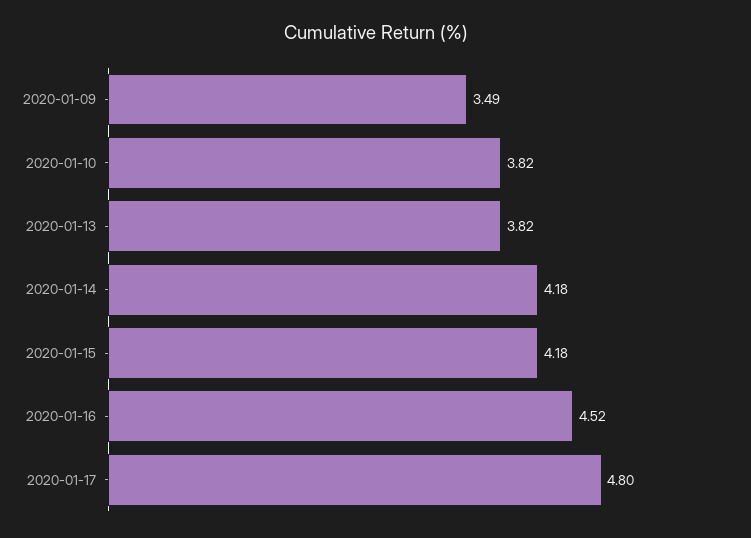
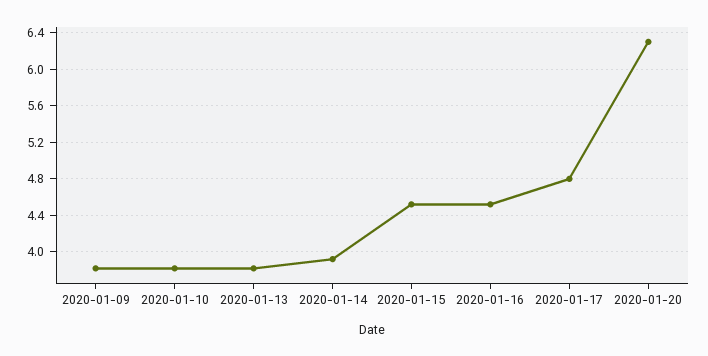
2020-01-09: 3.49 -> 3.8
2020-01-14: 4.18 -> 3.9
2020-01-15: 4.18 -> 4.5
2020-01-20: none -> 6.3

